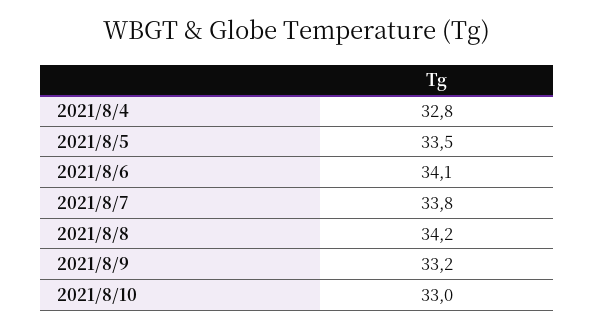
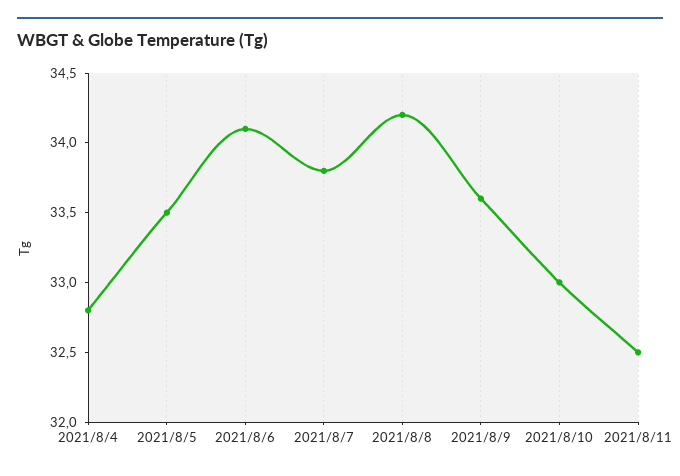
2021/8/9: 33.2 -> 33.6
2021/8/11: none -> 32.5

